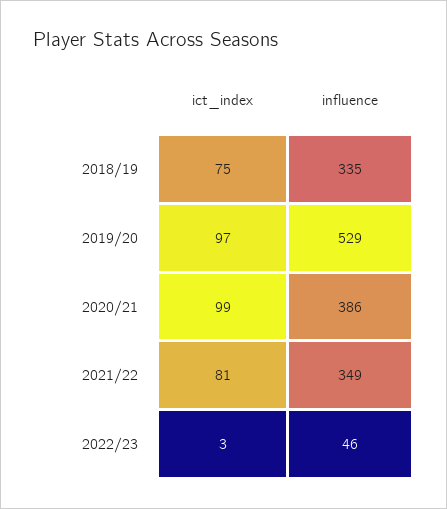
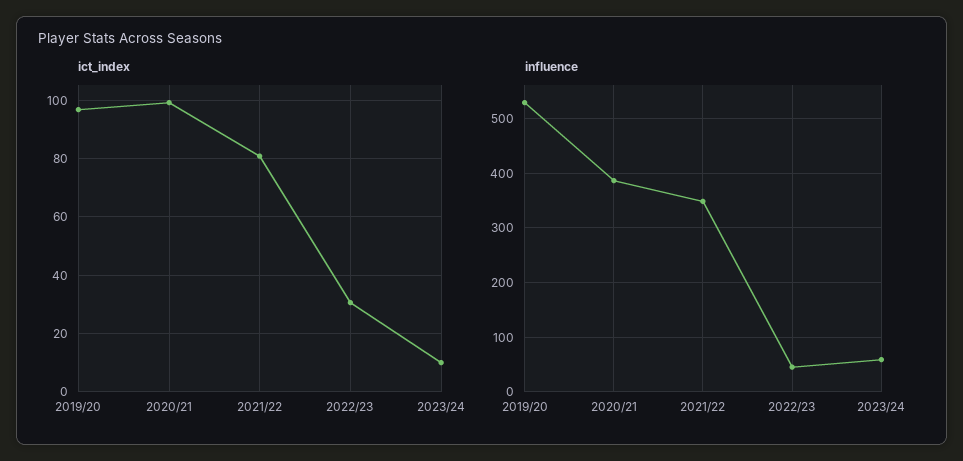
ict_index, 2018/19: 75 -> none
influence, 2018/19: 335 -> none
ict_index, 2022/23: 3 -> 30
ict_index, 2023/24: none -> 10
influence, 2023/24: none -> 60

